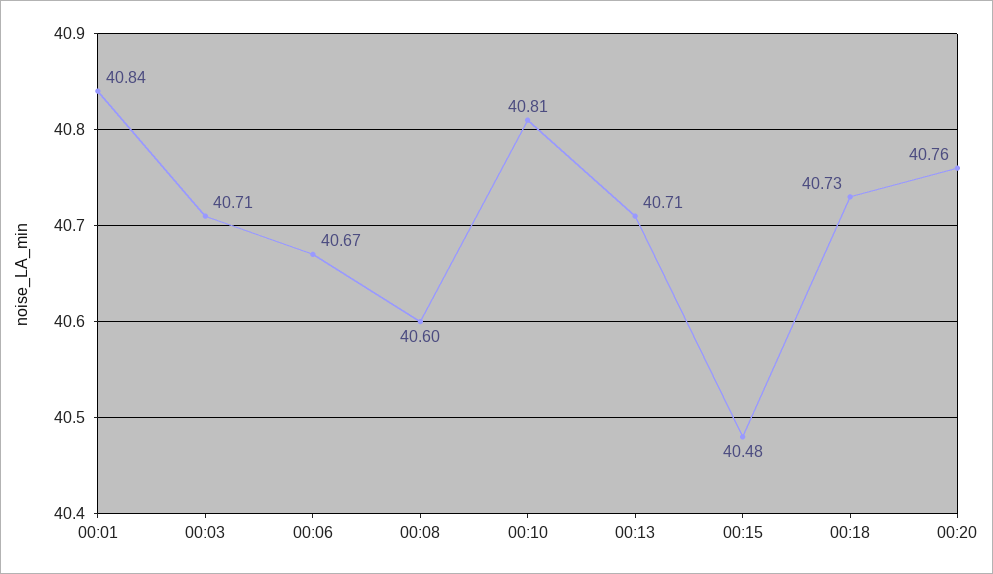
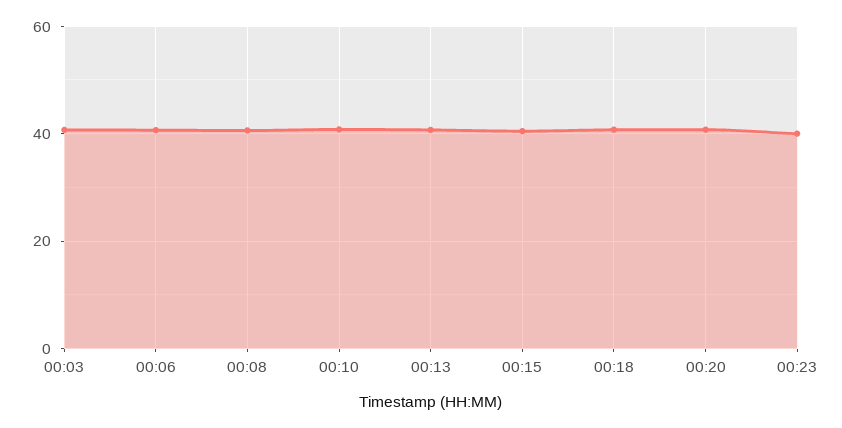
00:01: 40.84 -> none
00:23: none -> 40

